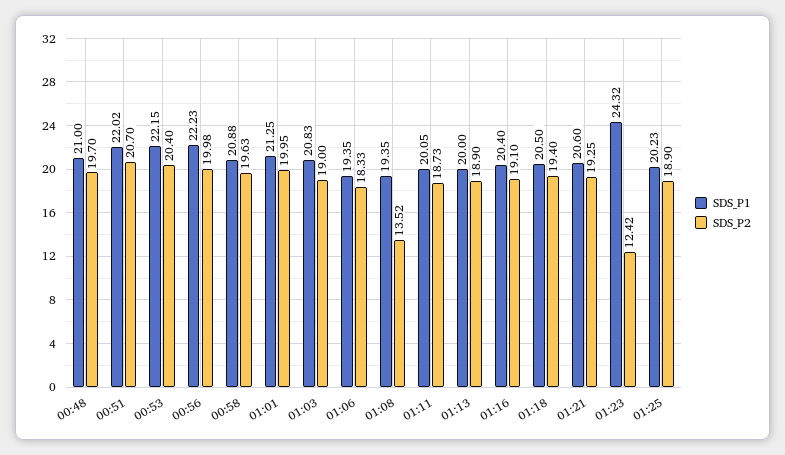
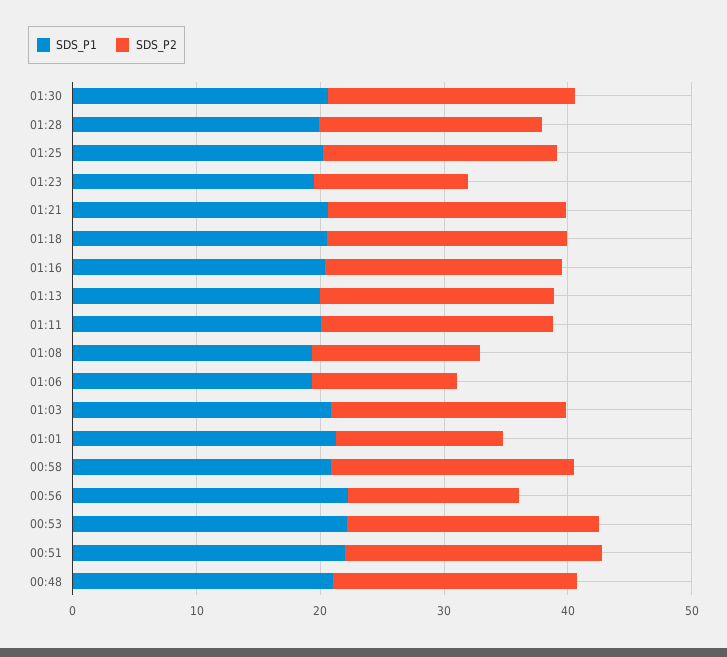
SDS_P2, 00:56: 19.98 -> 14
SDS_P2, 01:01: 19.95 -> 14
SDS_P2, 01:06: 18.33 -> 12
SDS_P1, 01:23: 24.32 -> 20
SDS_P1, 01:30: none -> 20
SDS_P2, 01:30: none -> 20
SDS_P1, 01:28: none -> 20
SDS_P2, 01:28: none -> 18

